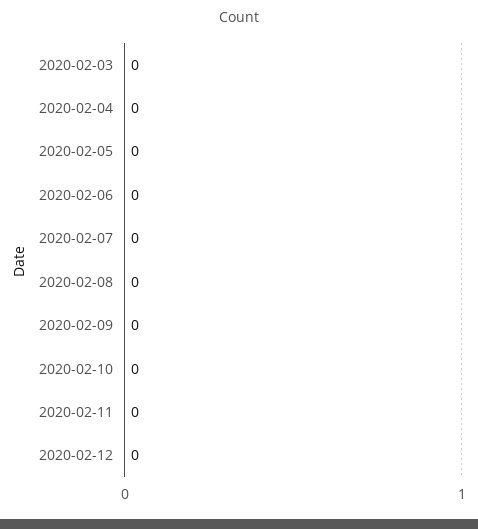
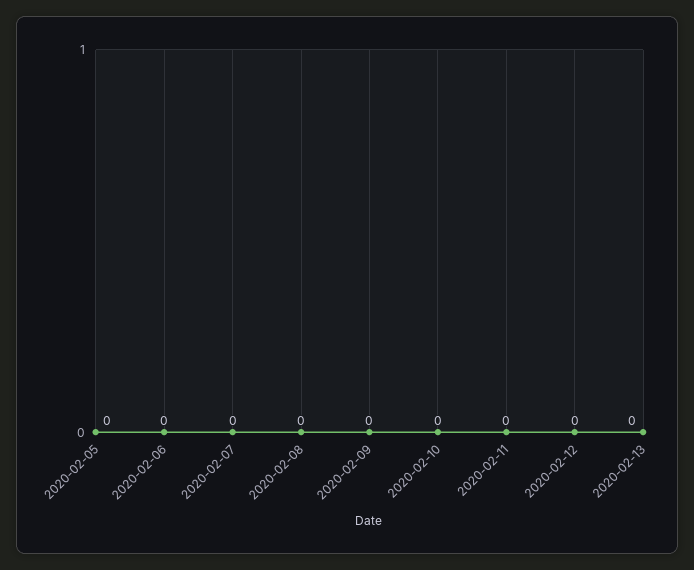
2020-02-03: 0 -> none
2020-02-04: 0 -> none
2020-02-13: none -> 0

